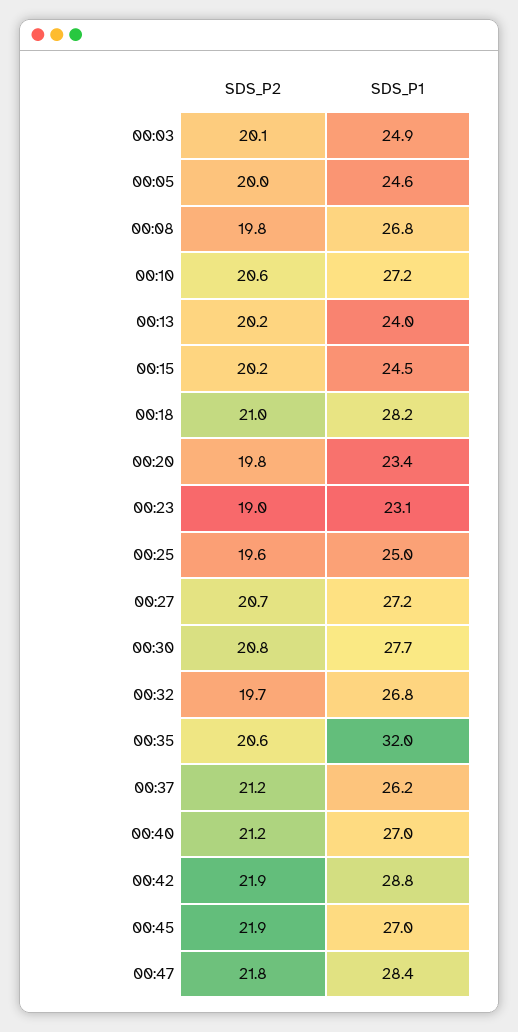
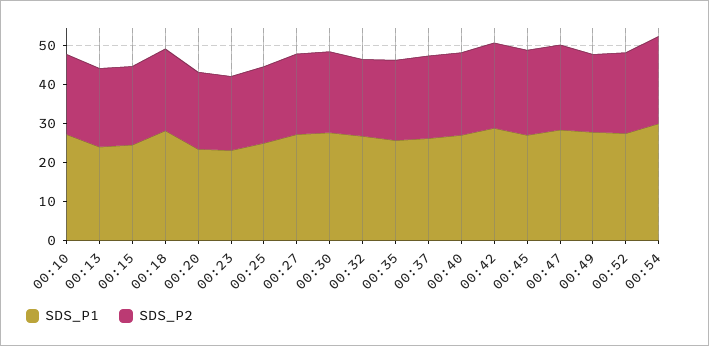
SDS_P2, 00:03: 20.1 -> none
SDS_P1, 00:03: 24.9 -> none
SDS_P2, 00:05: 20 -> none
SDS_P1, 00:05: 24.6 -> none
SDS_P2, 00:08: 19.8 -> none
SDS_P1, 00:08: 26.8 -> none
SDS_P1, 00:35: 32 -> 25
SDS_P1, 00:49: none -> 27.5
SDS_P2, 00:49: none -> 20
SDS_P1, 00:52: none -> 27.5
SDS_P2, 00:52: none -> 20
SDS_P1, 00:54: none -> 30
SDS_P2, 00:54: none -> 22.5

